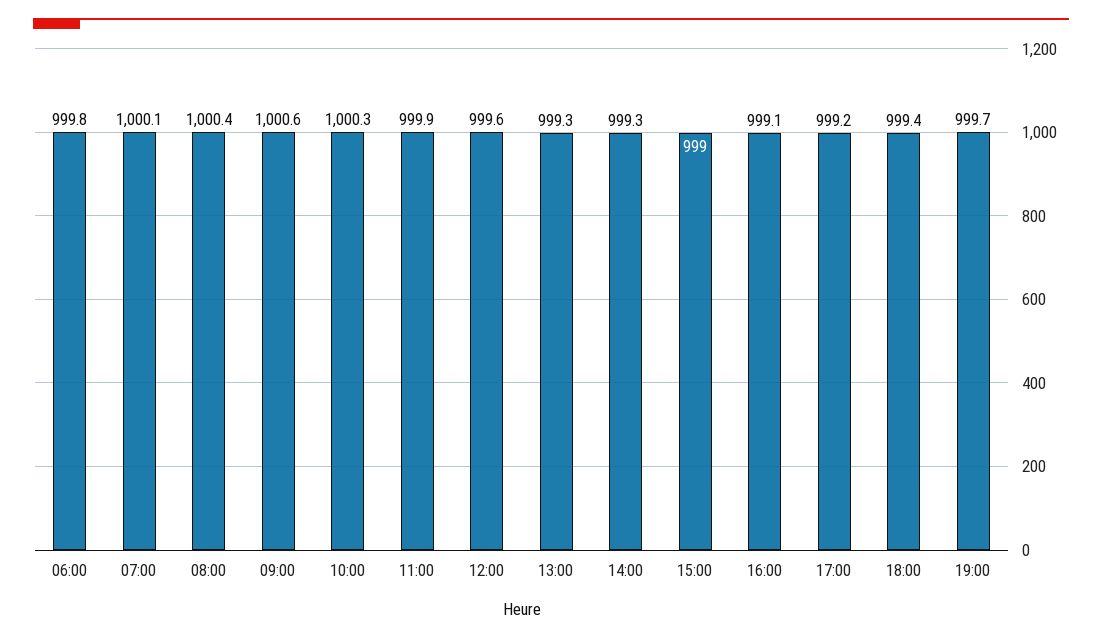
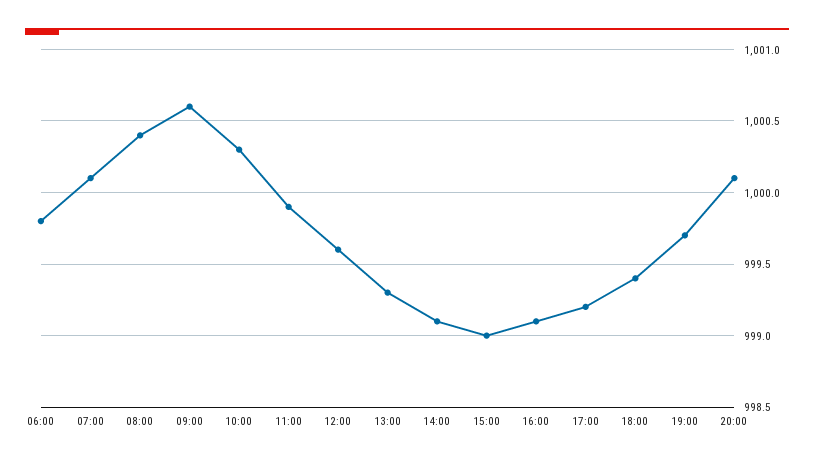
14:00: 999.3 -> 999.1
20:00: none -> 1000.1

